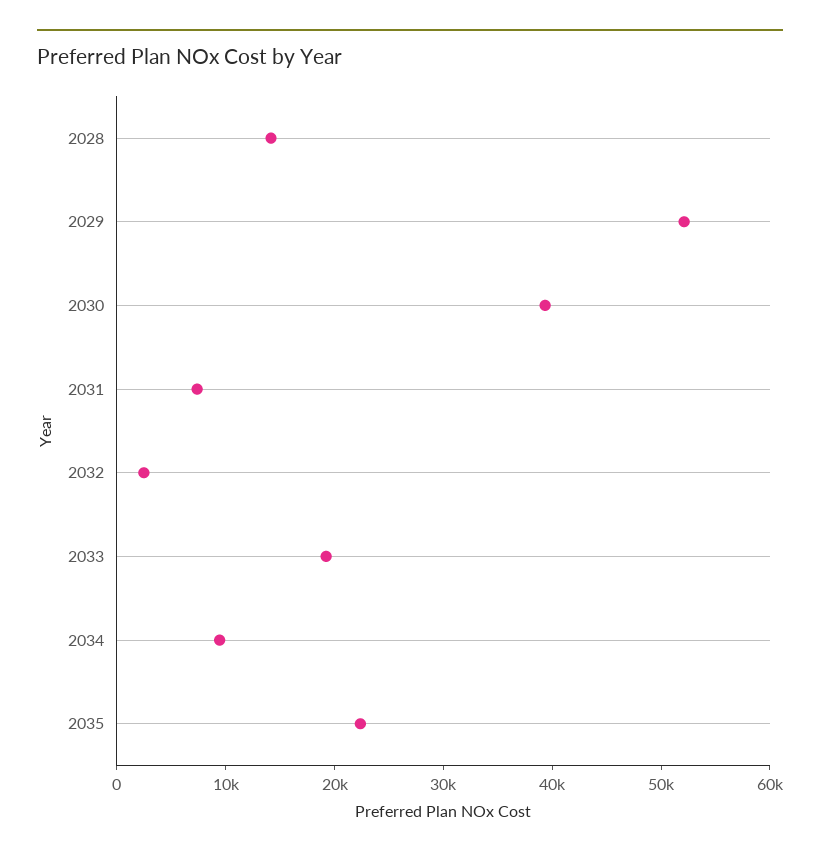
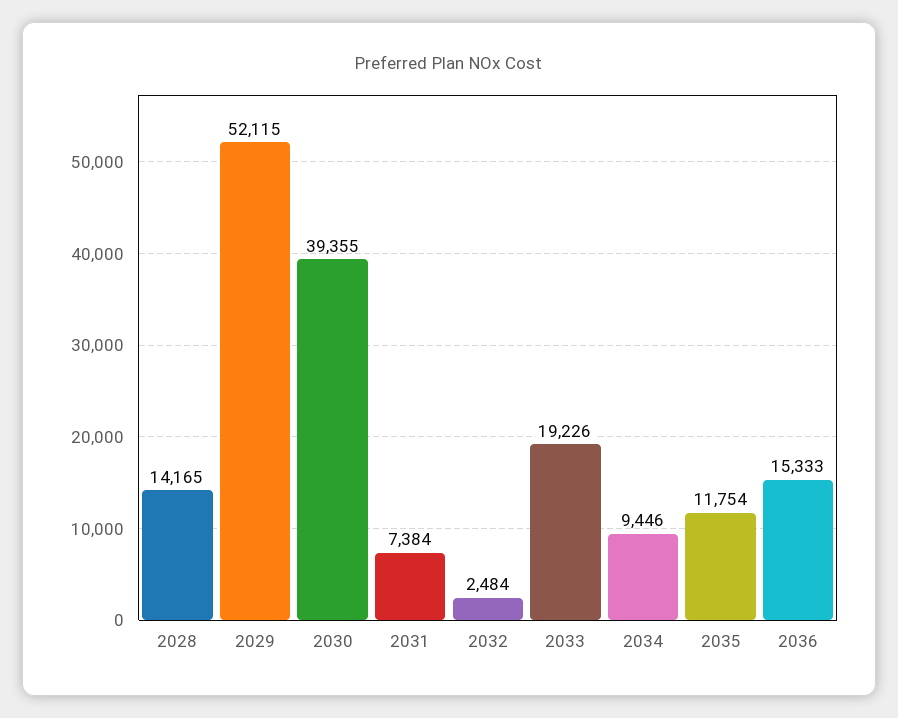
2035: 22000 -> 11754
2036: none -> 15333

